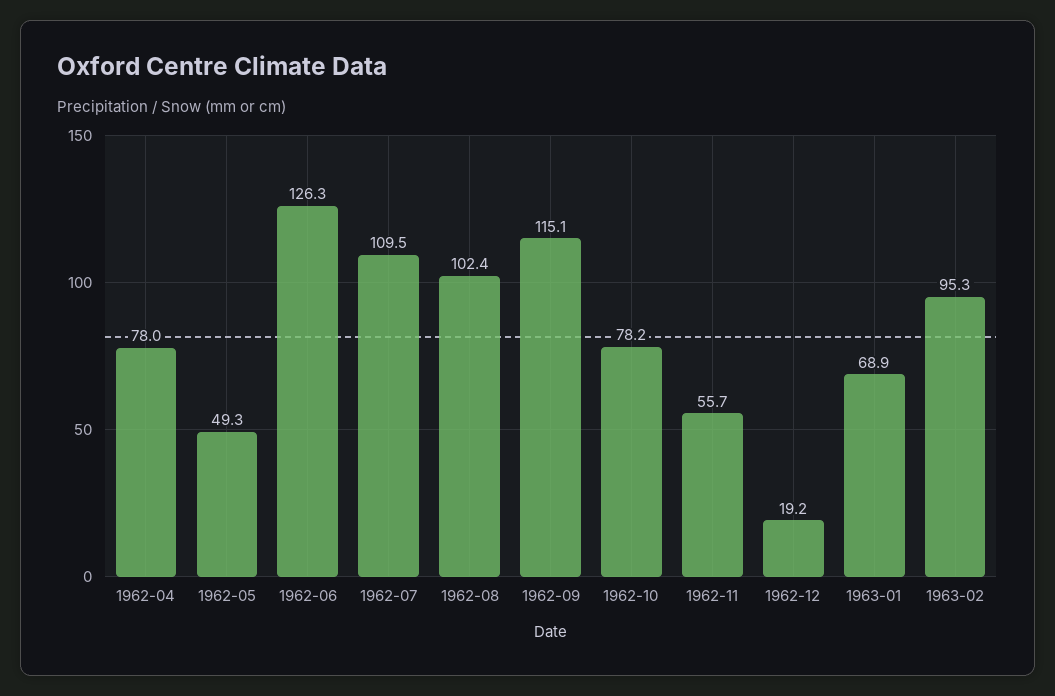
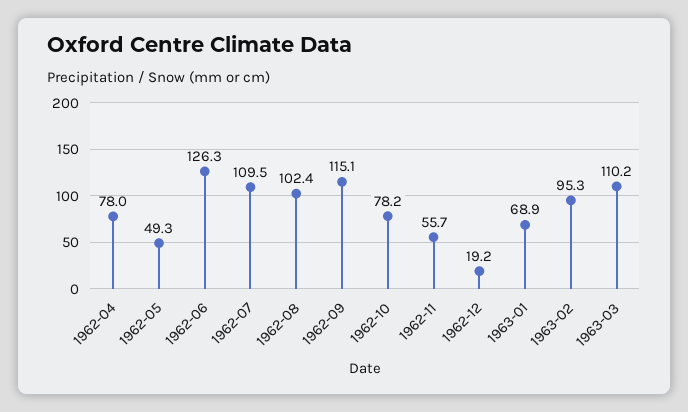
1963-03: none -> 110.2

